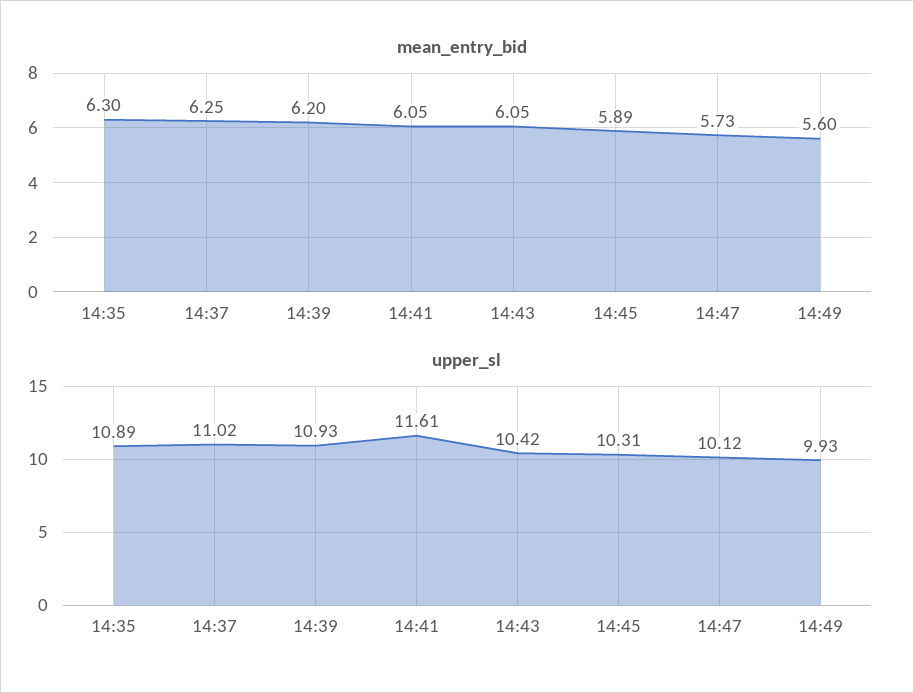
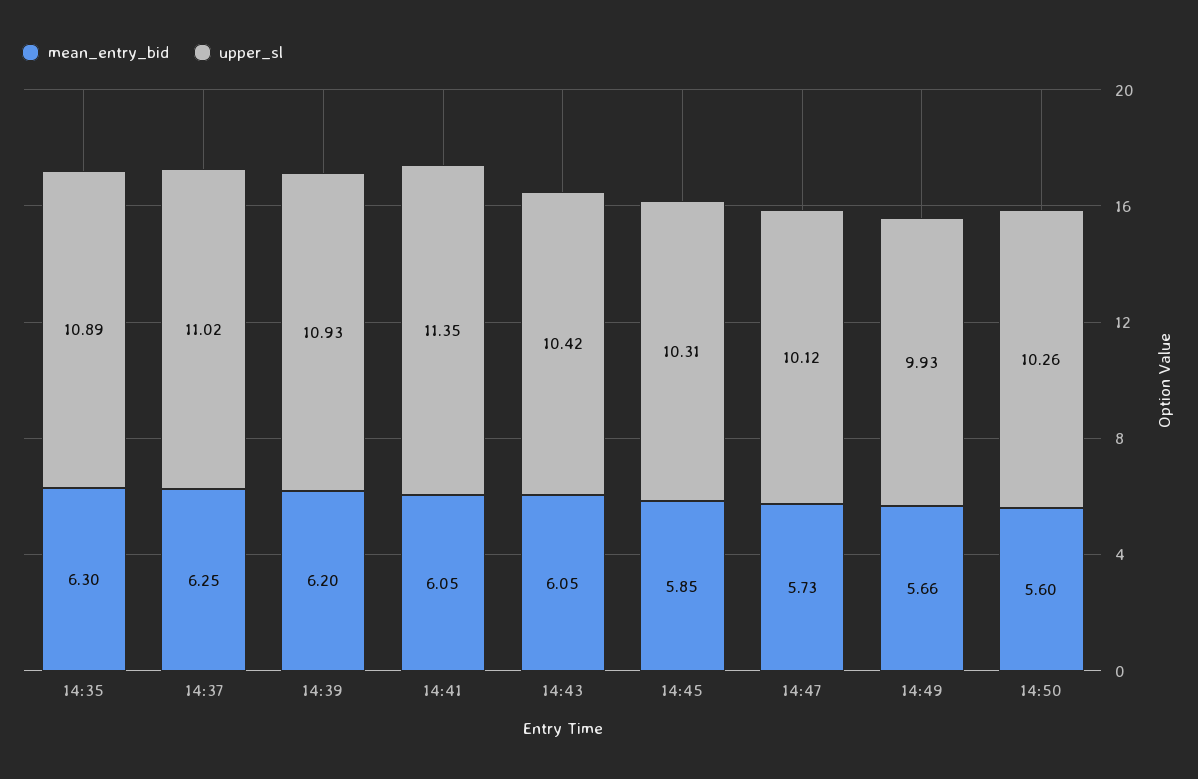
mean_entry_bid, 14:45: 5.89 -> 5.85
mean_entry_bid, 14:49: 5.6 -> 5.66
upper_sl, 14:41: 11.61 -> 11.35
mean_entry_bid, 14:50: none -> 5.6
upper_sl, 14:50: none -> 10.26

